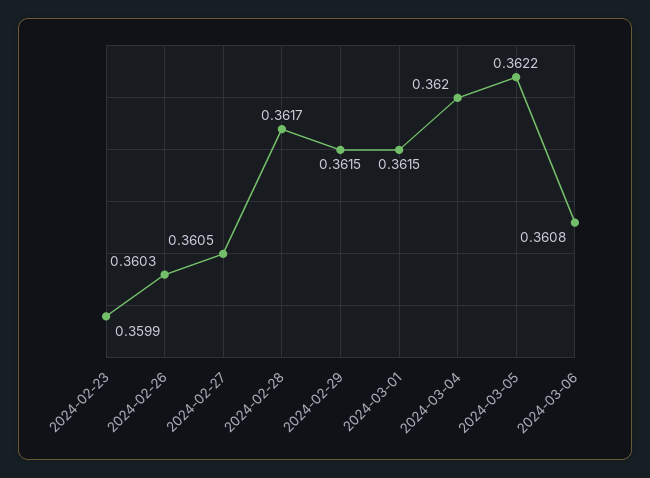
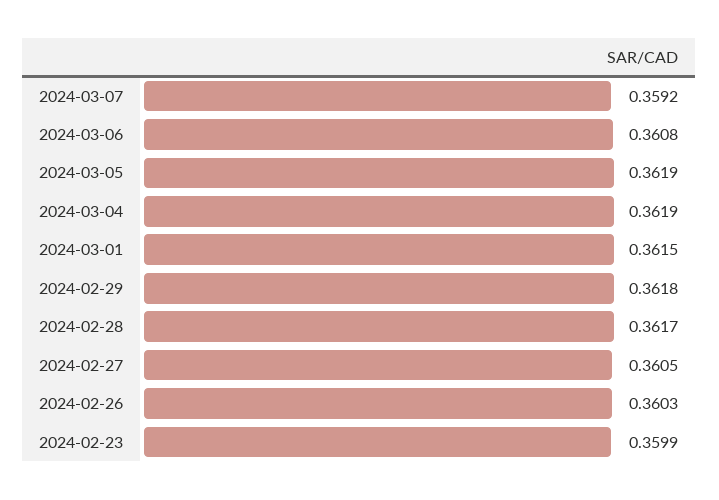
2024-02-29: 0.3615 -> 0.3618
2024-03-04: 0.362 -> 0.3619
2024-03-05: 0.3622 -> 0.3619
2024-03-07: none -> 0.3592

